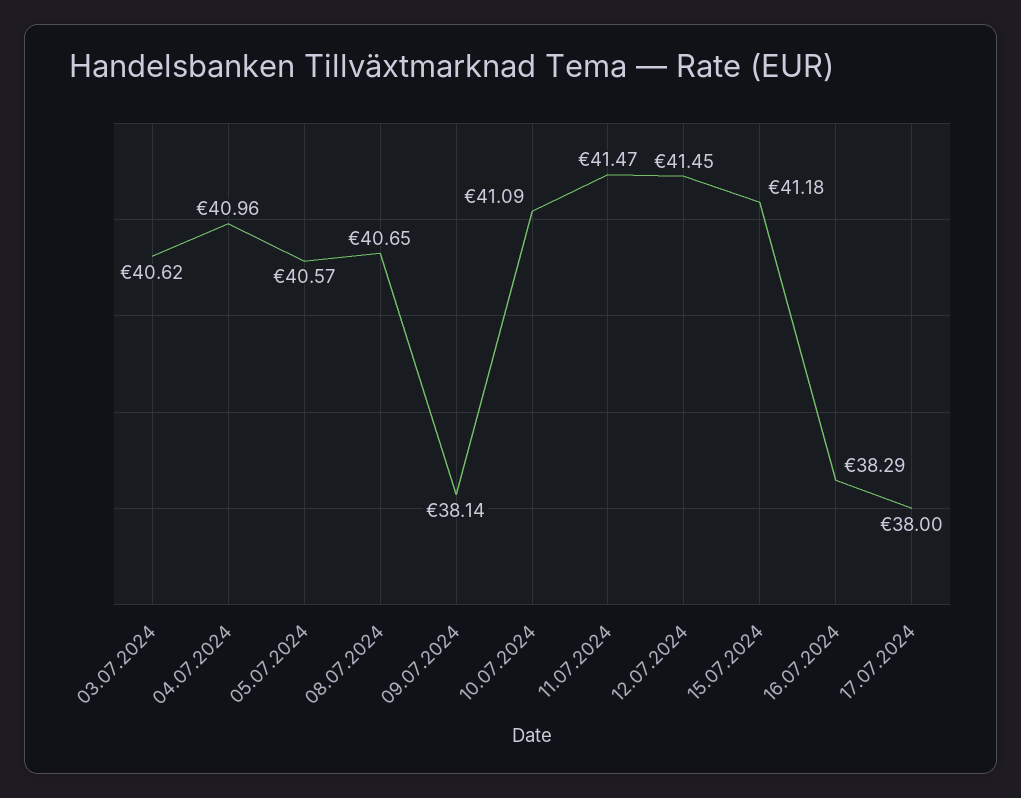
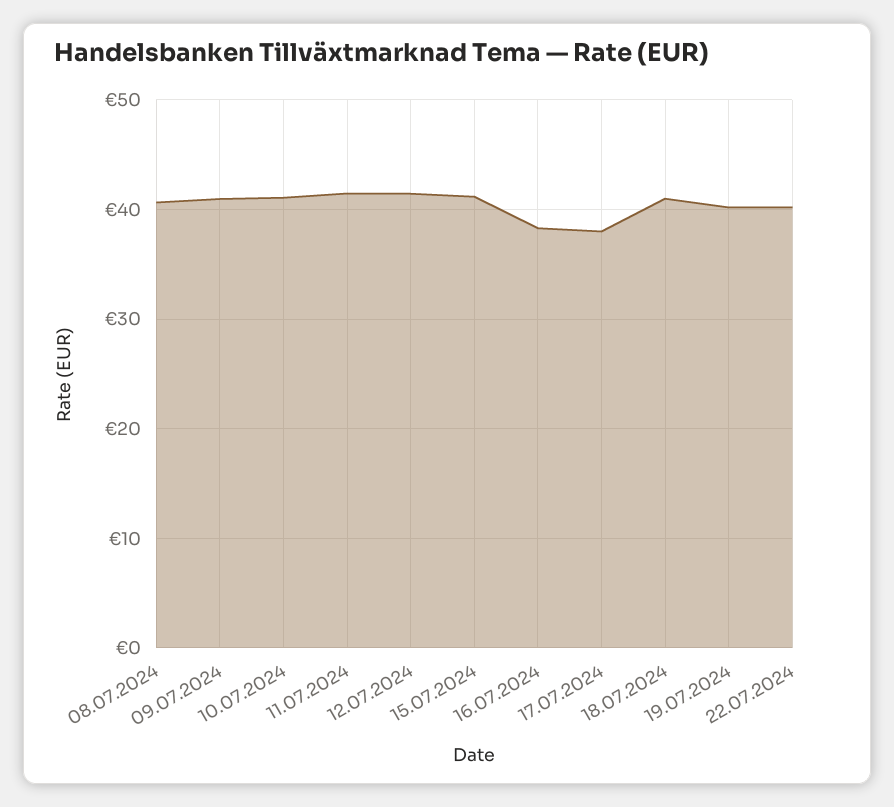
03.07.2024: 40.62 -> none
04.07.2024: 40.96 -> none
05.07.2024: 40.57 -> none
09.07.2024: 38.14 -> 41
18.07.2024: none -> 41
19.07.2024: none -> 40
22.07.2024: none -> 40

